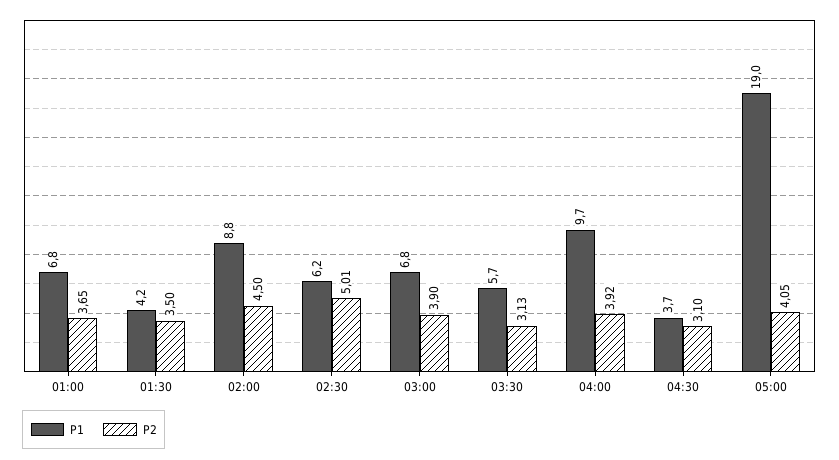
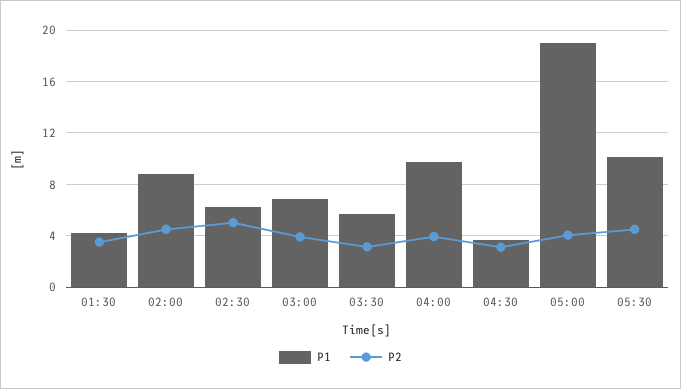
P1, 01:00: 6.8 -> none
P2, 01:00: 3.65 -> none
P1, 05:30: none -> 10
P2, 05:30: none -> 4.5

